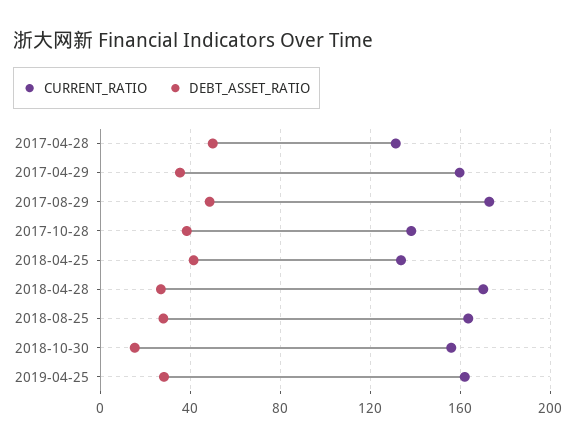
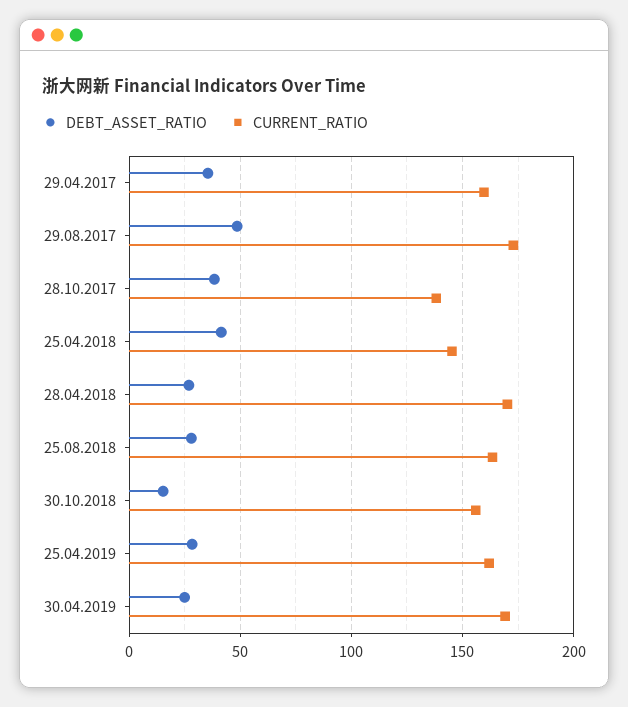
CURRENT_RATIO, 2017-04-28: 130 -> none
DEBT_ASSET_RATIO, 2017-04-28: 50 -> none
CURRENT_RATIO, 2018-04-25: 135 -> 145
DEBT_ASSET_RATIO, 30.04.2019: none -> 25
CURRENT_RATIO, 30.04.2019: none -> 170

